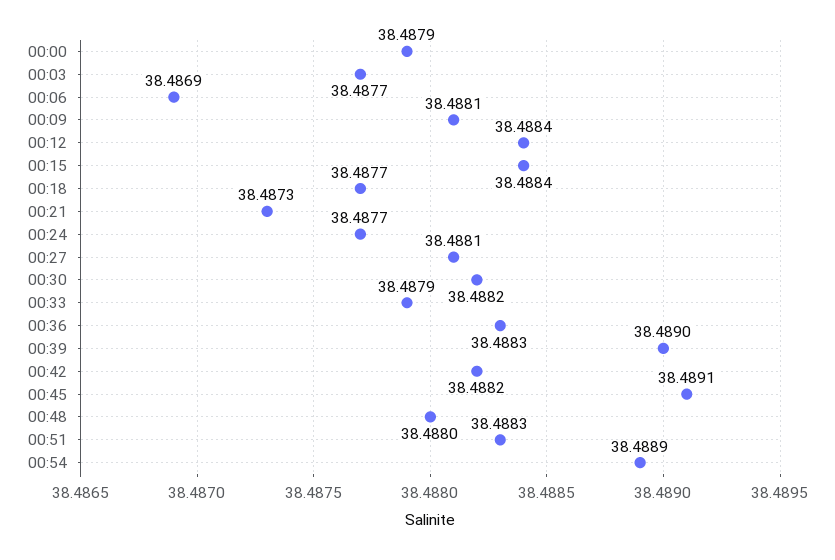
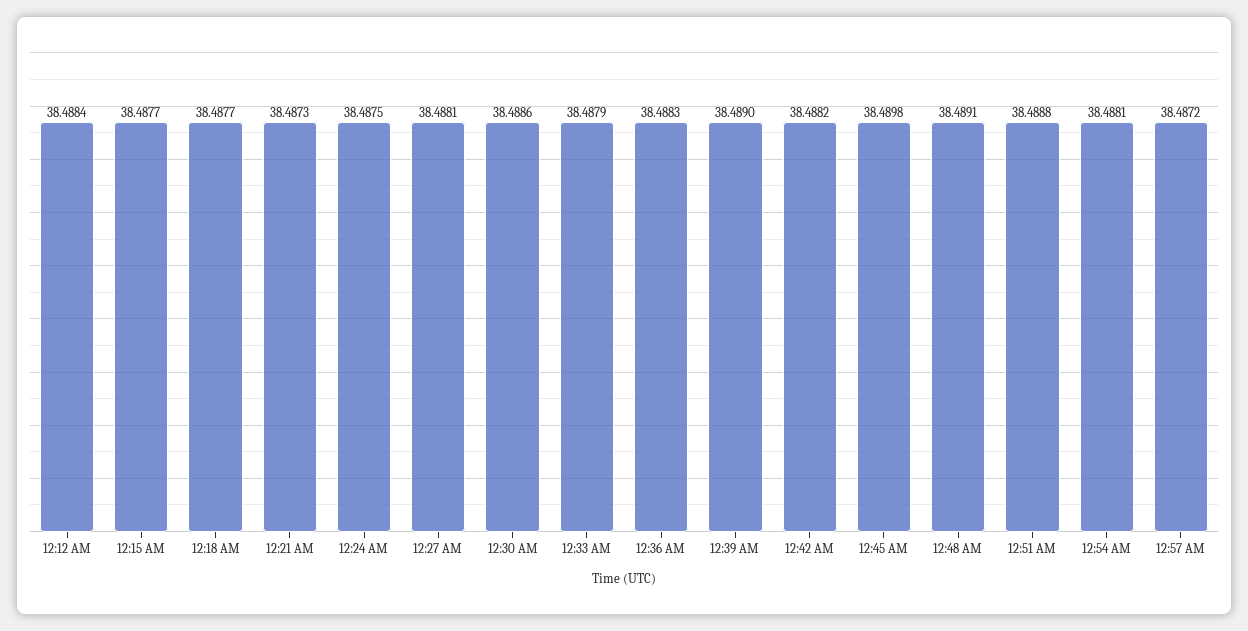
00:00: 38.4879 -> none
00:03: 38.4877 -> none
00:06: 38.4869 -> none
00:09: 38.4881 -> none
00:15: 38.4884 -> 38.4877
00:24: 38.4877 -> 38.4875
00:30: 38.4882 -> 38.4886
00:45: 38.4891 -> 38.4898
00:48: 38.488 -> 38.4891
00:51: 38.4883 -> 38.4888
00:54: 38.4889 -> 38.4881
12:57 AM: none -> 38.4872

